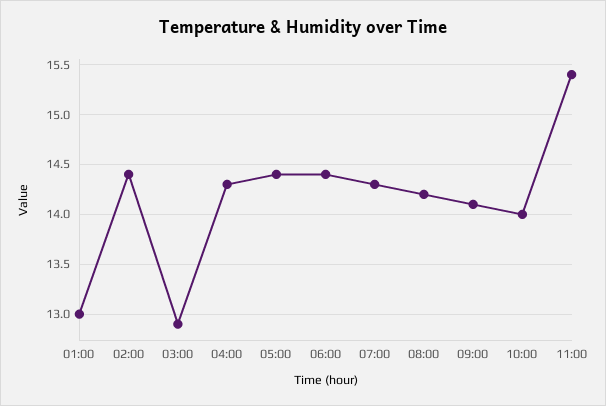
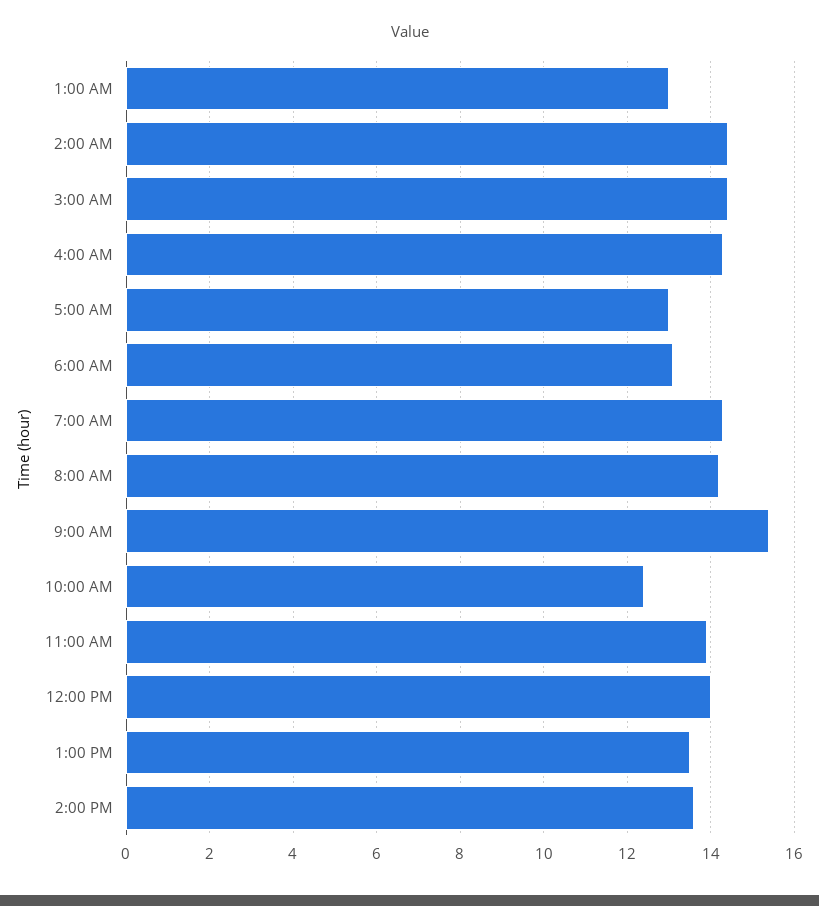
03:00: 12.9 -> 14.5
05:00: 14.4 -> 13
06:00: 14.4 -> 13
09:00: 14.1 -> 15.5
10:00: 14 -> 12.5
11:00: 15.4 -> 14
12:00 PM: none -> 14
1:00 PM: none -> 13.5
2:00 PM: none -> 13.5

